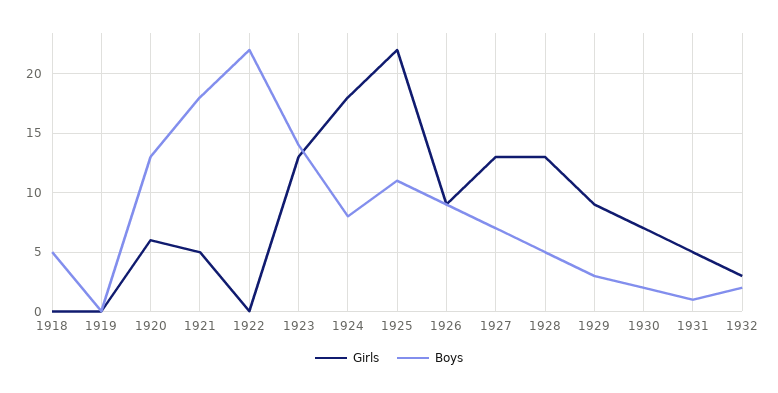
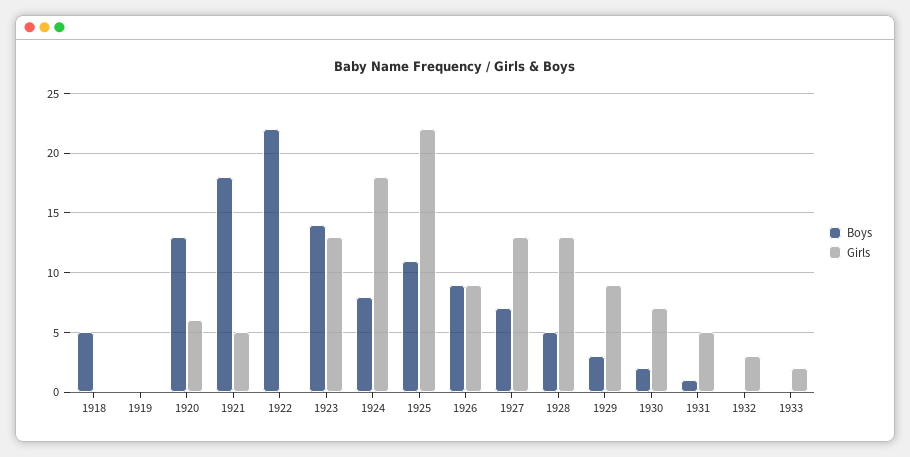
Boys, 1932: 2 -> 0
Boys, 1933: none -> 0
Girls, 1933: none -> 2

